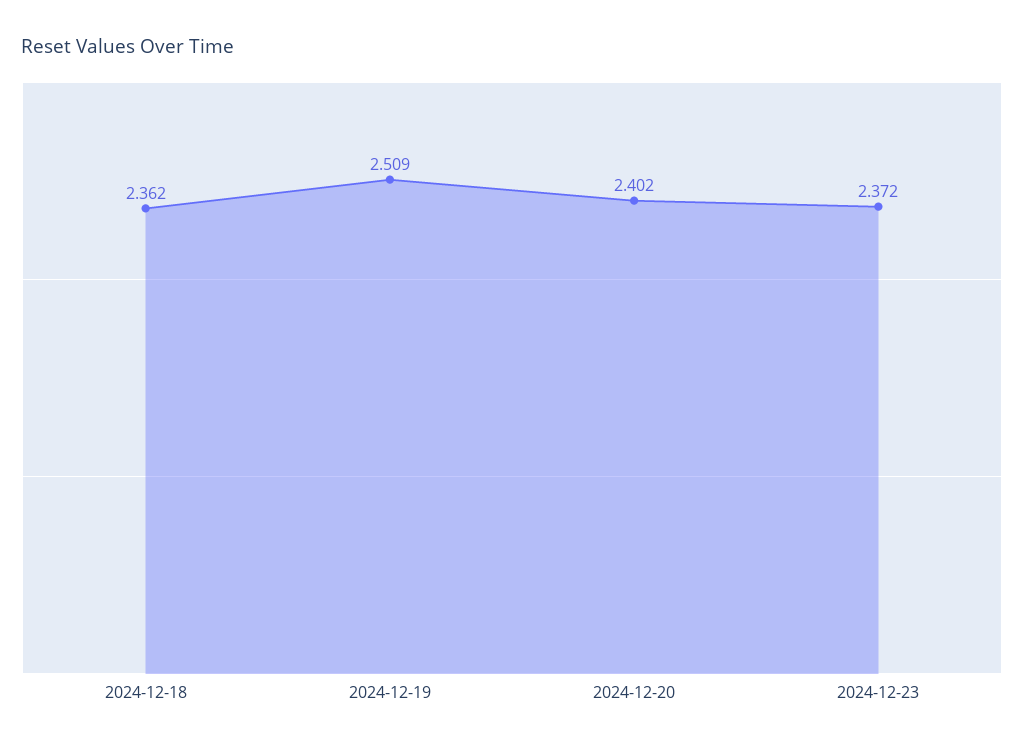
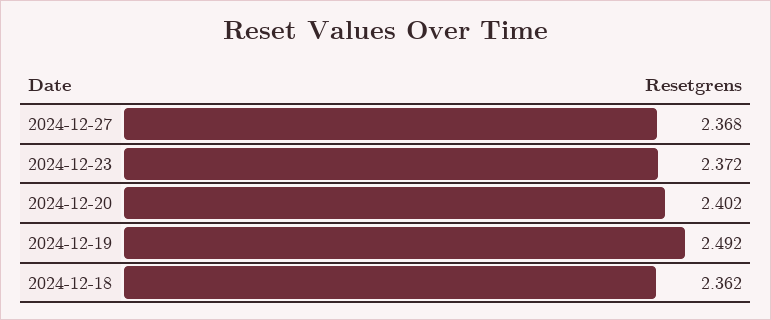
2024-12-19: 2.509 -> 2.492
2024-12-27: none -> 2.368

